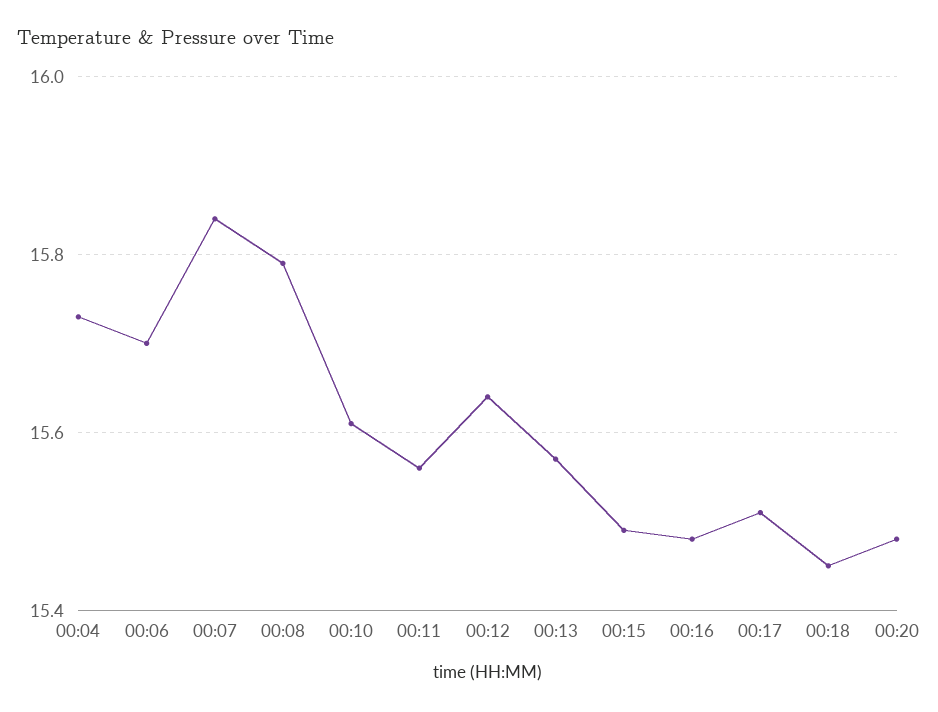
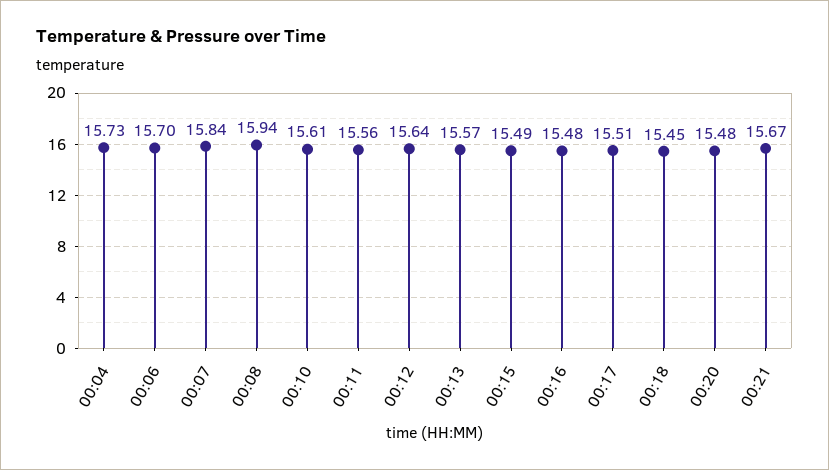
00:08: 15.8 -> 15.94
00:21: none -> 15.67

